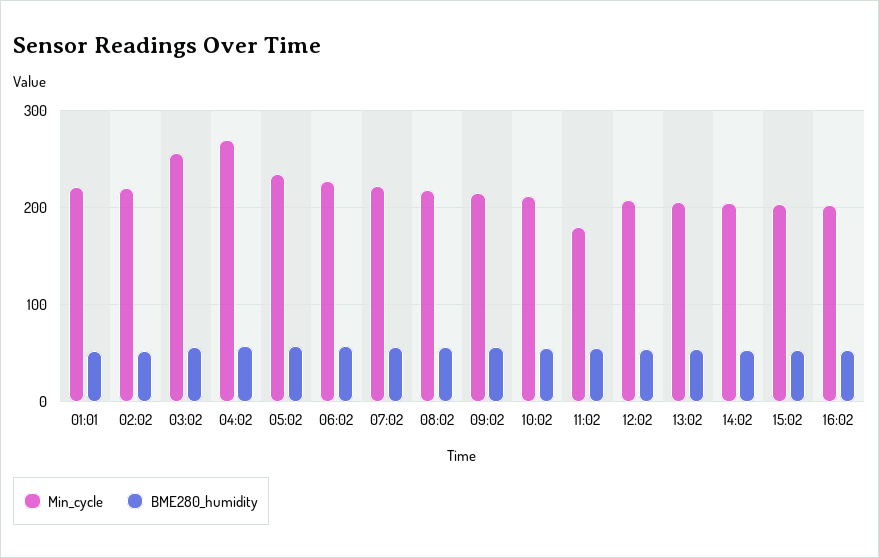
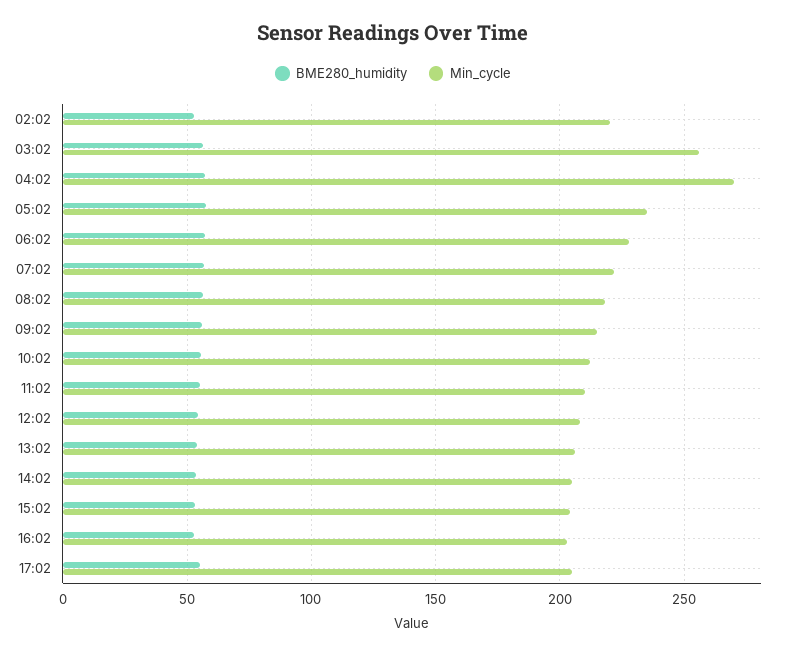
Min_cycle, 01:01: 220 -> none
BME280_humidity, 01:01: 50 -> none
Min_cycle, 11:02: 180 -> 210
BME280_humidity, 17:02: none -> 55
Min_cycle, 17:02: none -> 205

